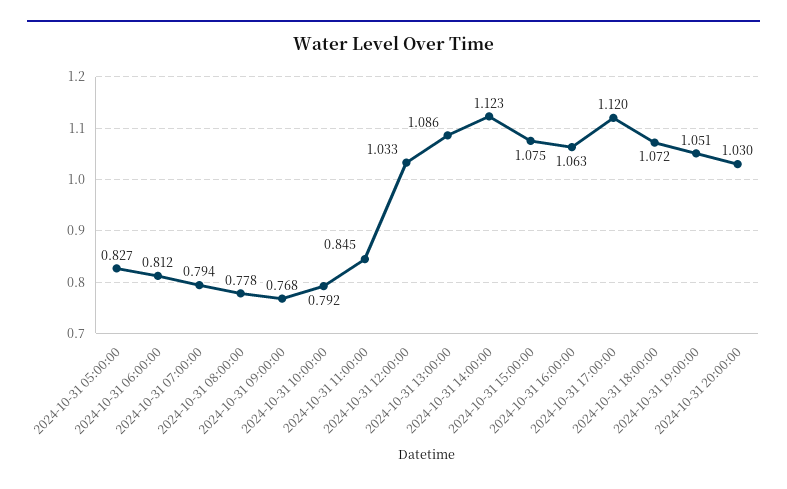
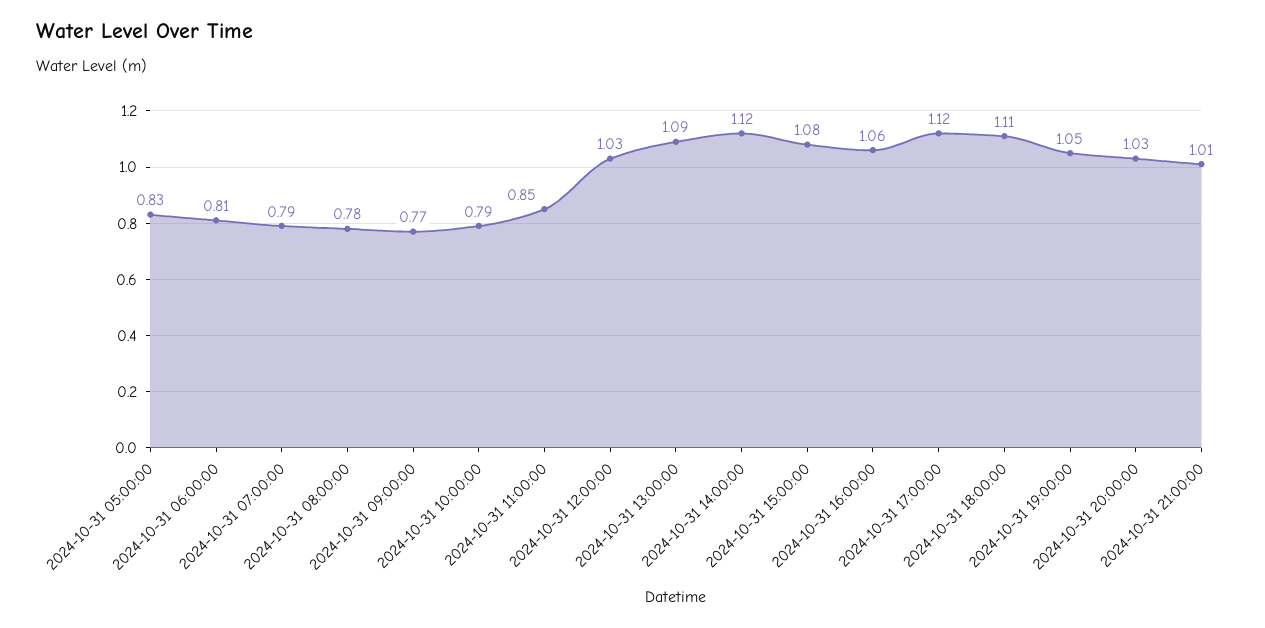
2024-10-31 18:00:00: 1.072 -> 1.11
2024-10-31 21:00:00: none -> 1.01

